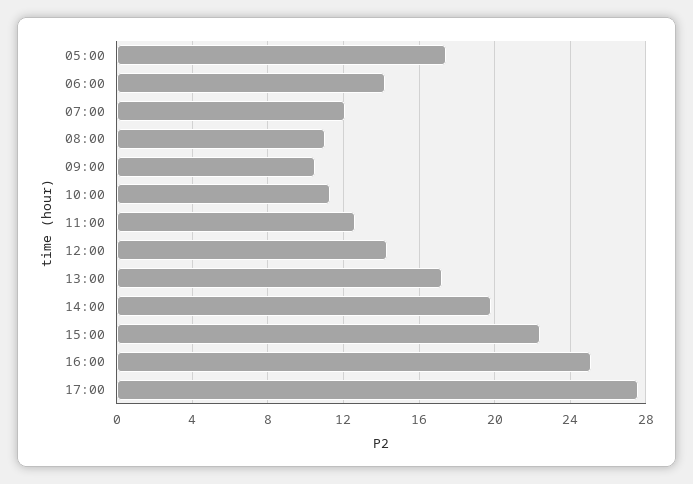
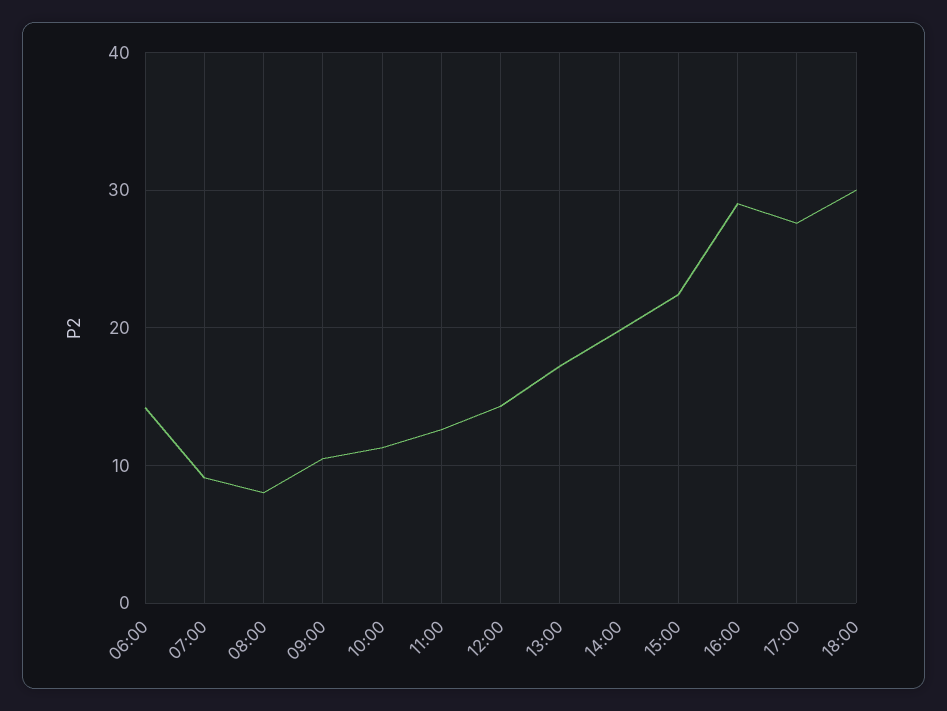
05:00: 17.5 -> none
07:00: 12 -> 9
08:00: 11 -> 8
16:00: 25 -> 29
18:00: none -> 30

